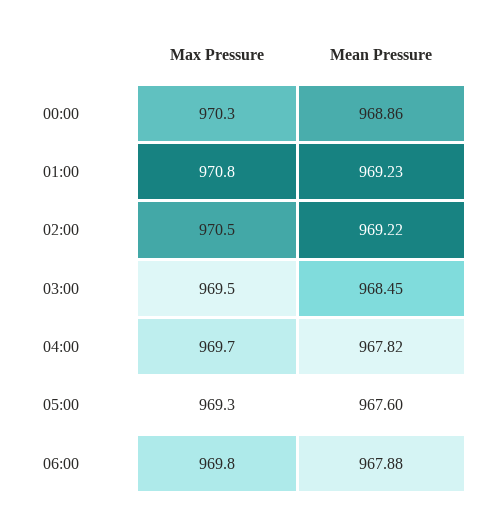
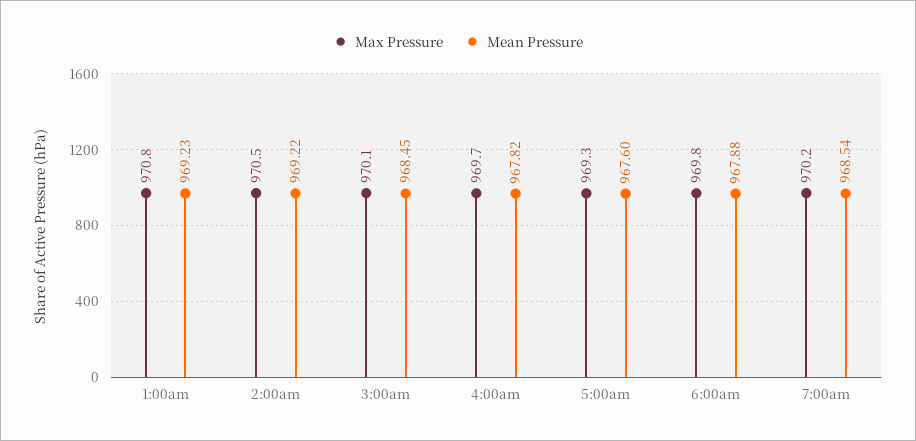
Max Pressure, 00:00: 970.3 -> none
Mean Pressure, 00:00: 968.86 -> none
Max Pressure, 03:00: 969.5 -> 970.1
Max Pressure, 7:00am: none -> 970.2
Mean Pressure, 7:00am: none -> 968.54

